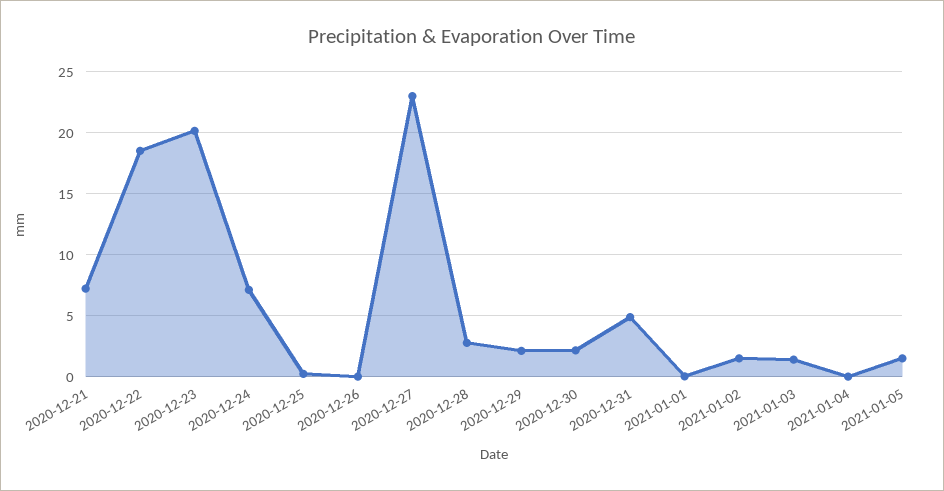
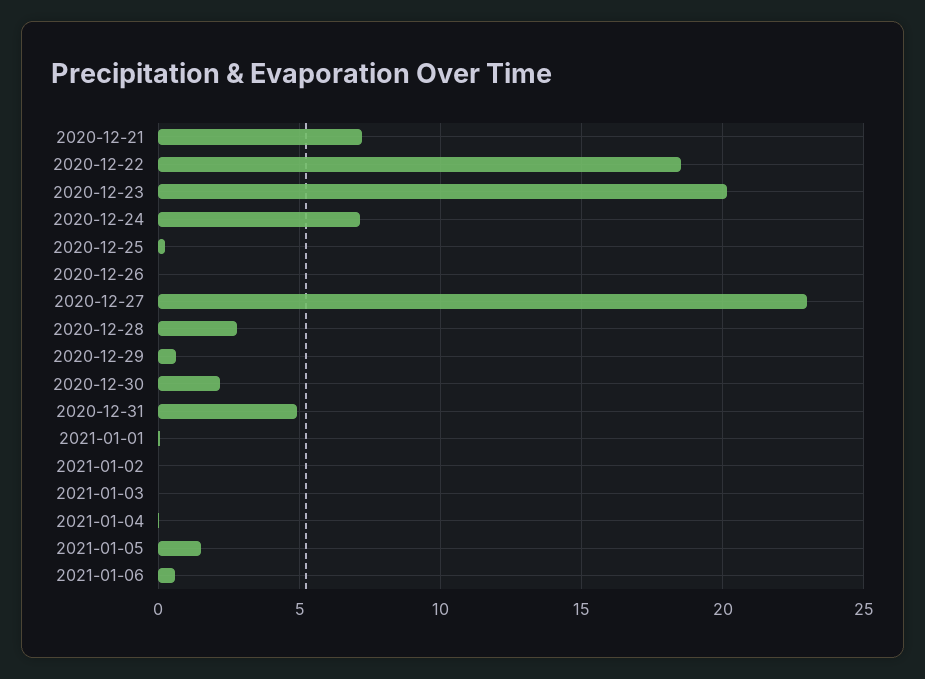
2020-12-29: 2 -> 0.5
2021-01-02: 1.5 -> 0
2021-01-03: 1.5 -> 0
2021-01-06: none -> 0.5

